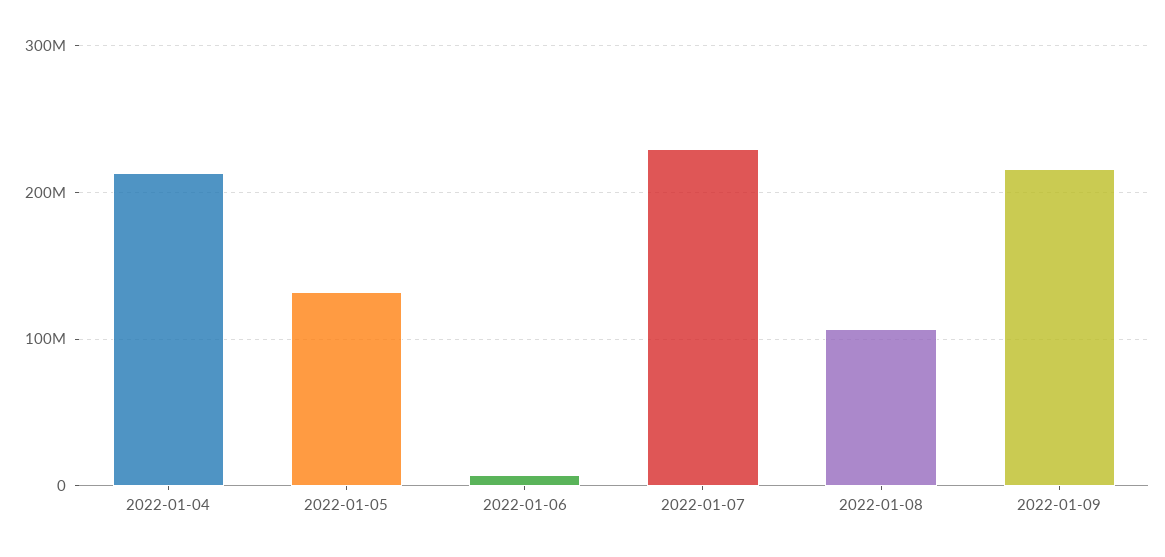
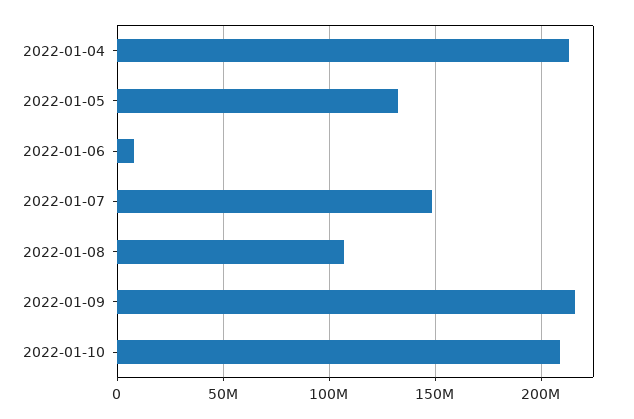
2022-01-07: 230000000 -> 150000000
2022-01-10: none -> 210000000

